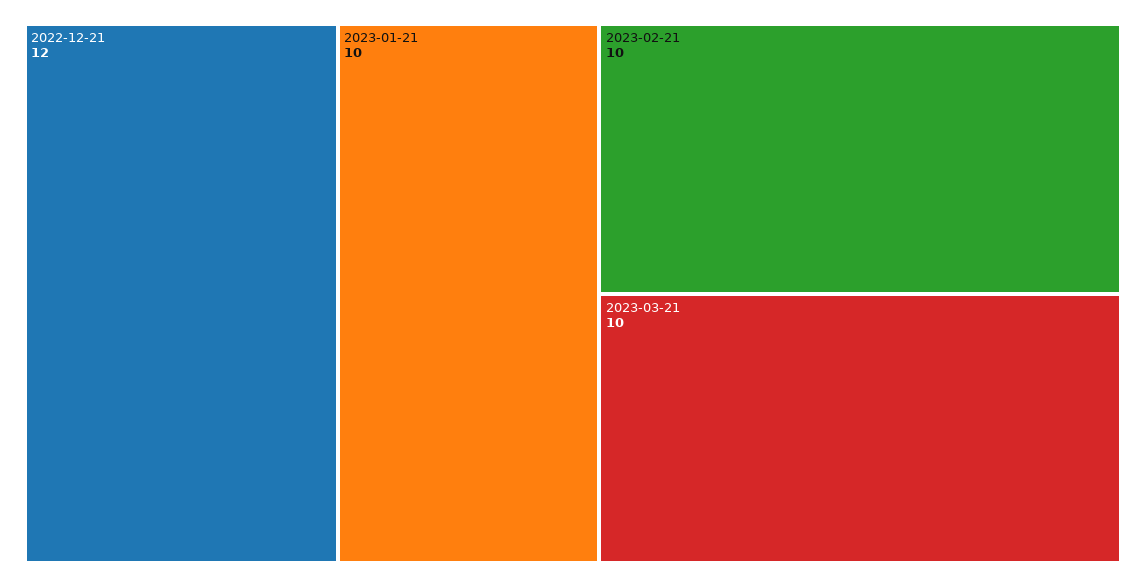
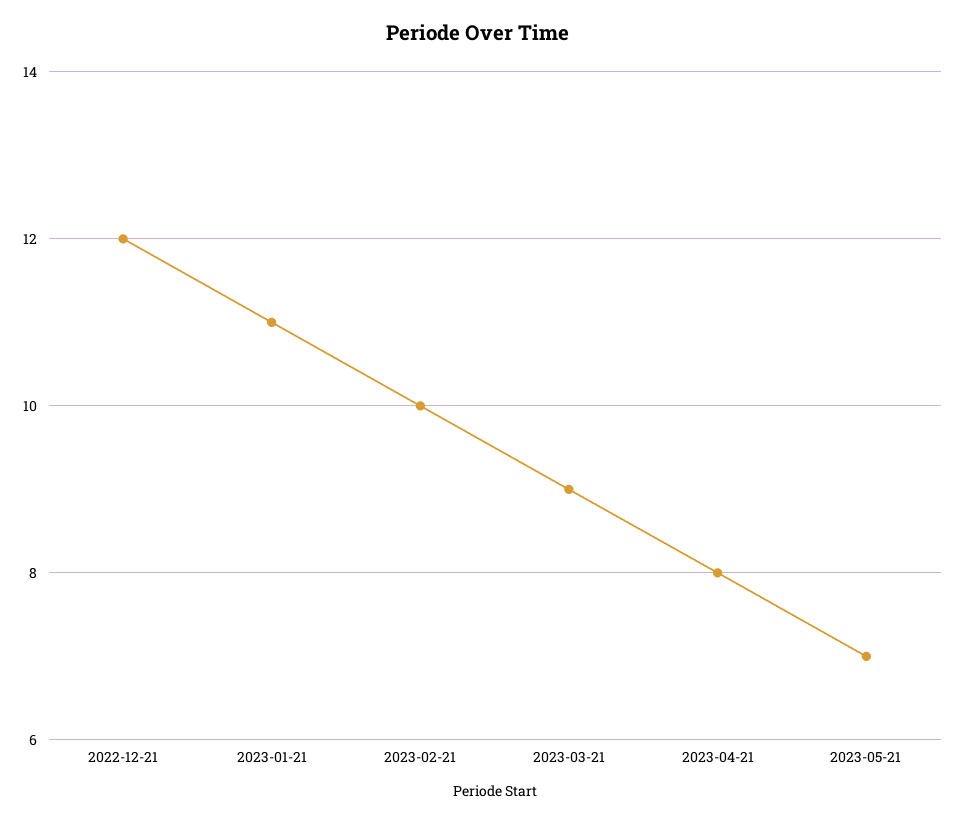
2023-01-21: 10 -> 11
2023-03-21: 10 -> 9
2023-04-21: none -> 8
2023-05-21: none -> 7

